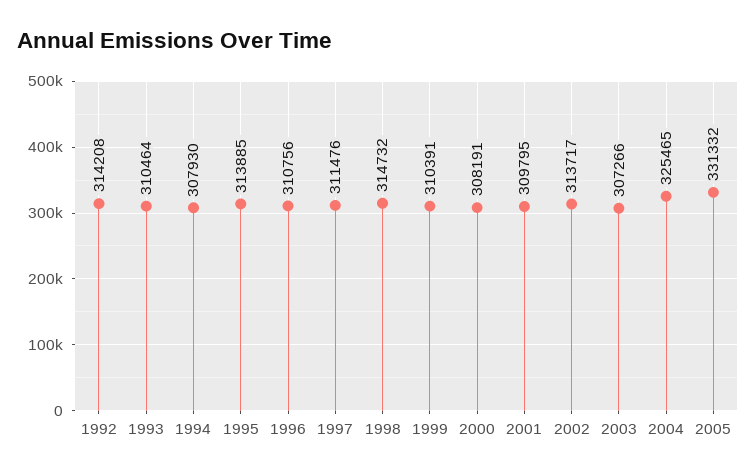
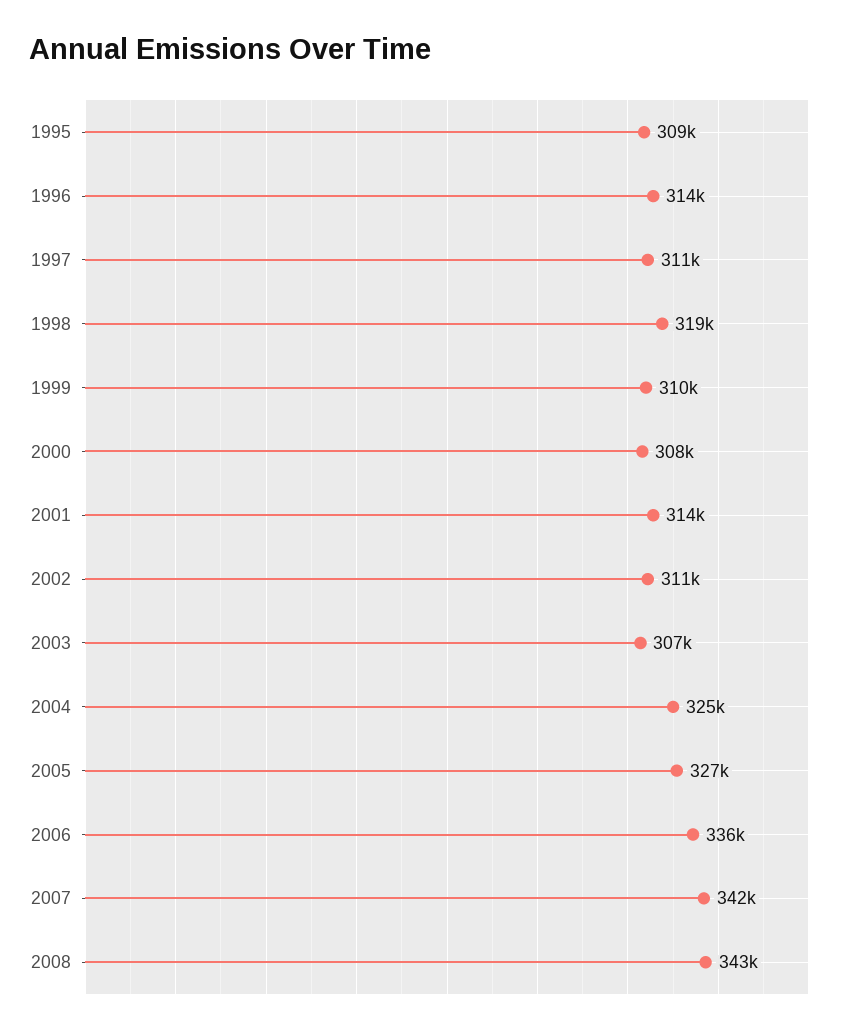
1992: 314208 -> none
1993: 310464 -> none
1994: 307930 -> none
1995: 313885 -> 309000
1996: 310756 -> 314000
1998: 314732 -> 319000
2001: 309795 -> 314000
2002: 313717 -> 311000
2005: 331332 -> 327000
2006: none -> 336000
2007: none -> 342000
2008: none -> 343000

